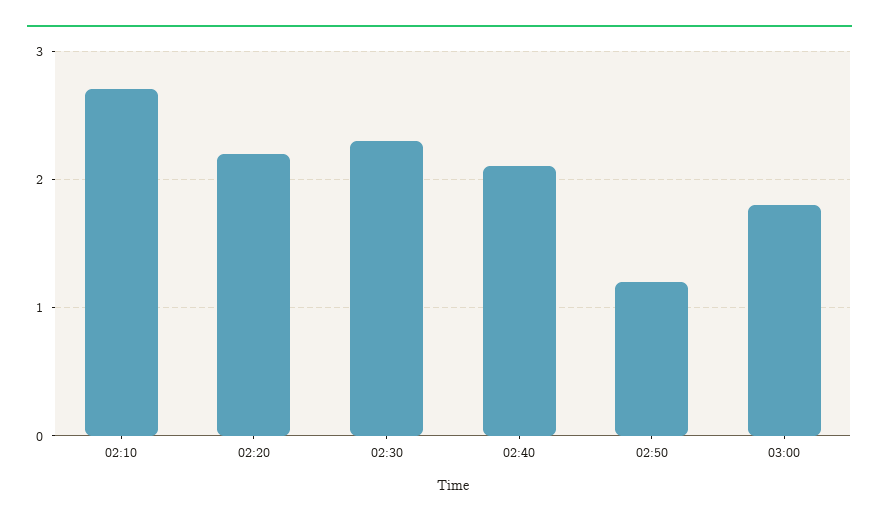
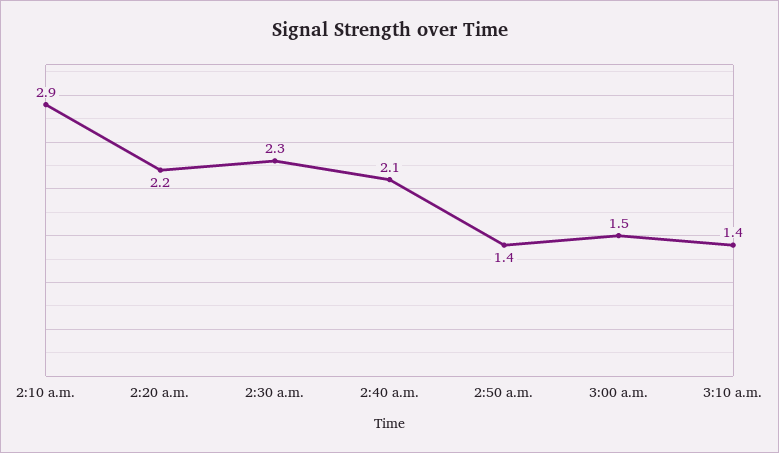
02:10: 2.7 -> 2.9
02:50: 1.2 -> 1.4
03:00: 1.8 -> 1.5
3:10 a.m.: none -> 1.4

